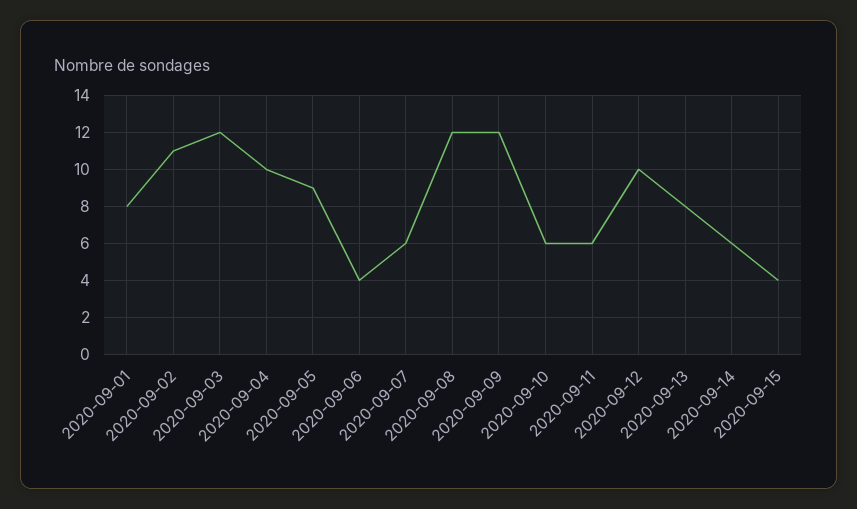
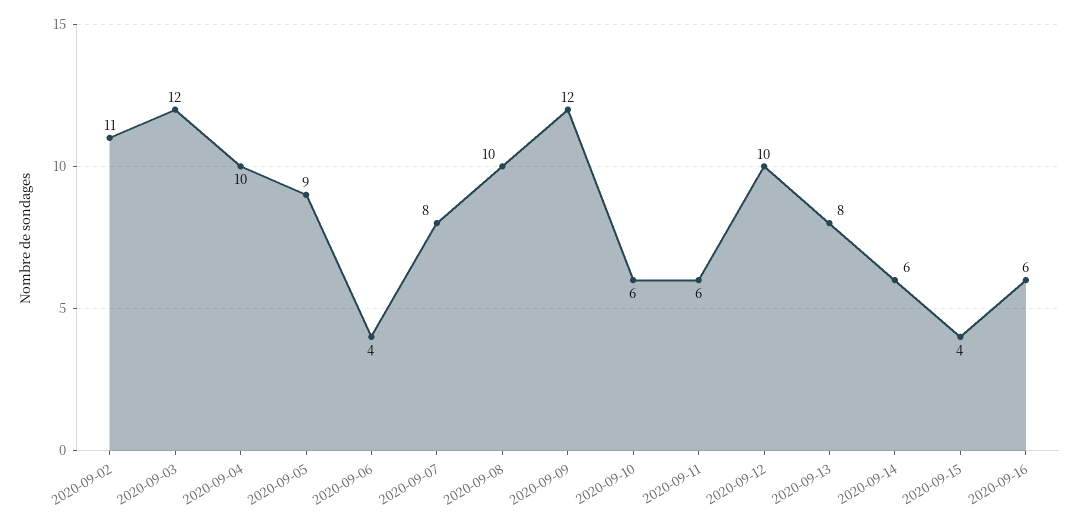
2020-09-01: 8 -> none
2020-09-07: 6 -> 8
2020-09-08: 12 -> 10
2020-09-16: none -> 6

